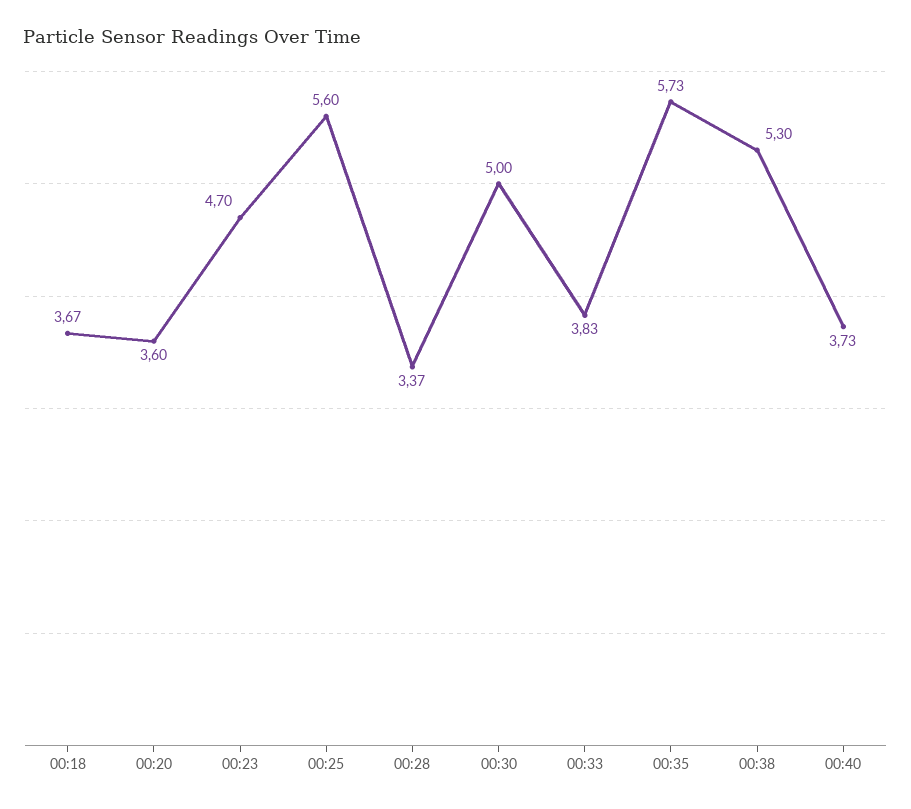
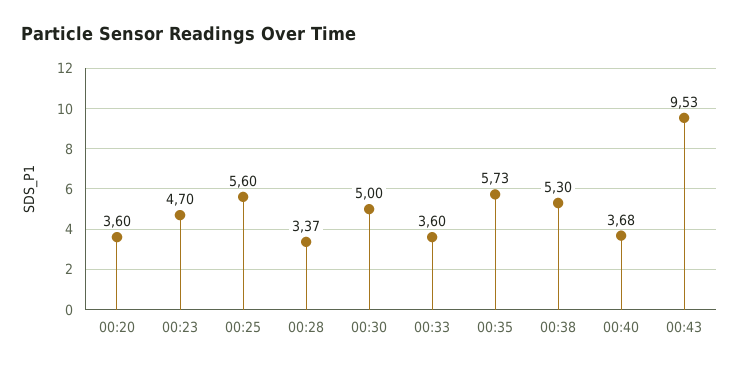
00:18: 3.67 -> none
00:33: 3.83 -> 3.6
00:40: 3.73 -> 3.68
00:43: none -> 9.53

